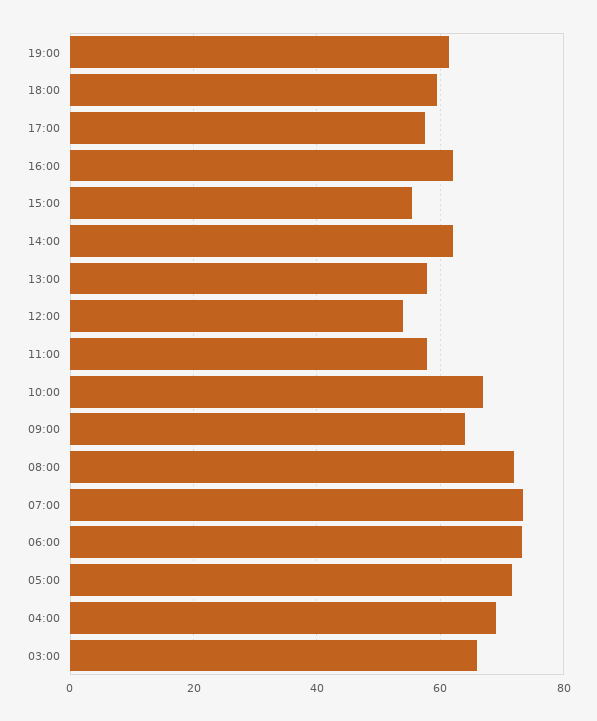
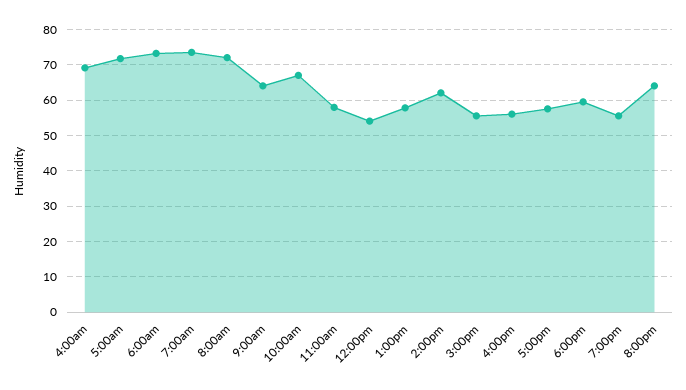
19:00: 62 -> 56
16:00: 62 -> 56
03:00: 66 -> none
8:00pm: none -> 64

